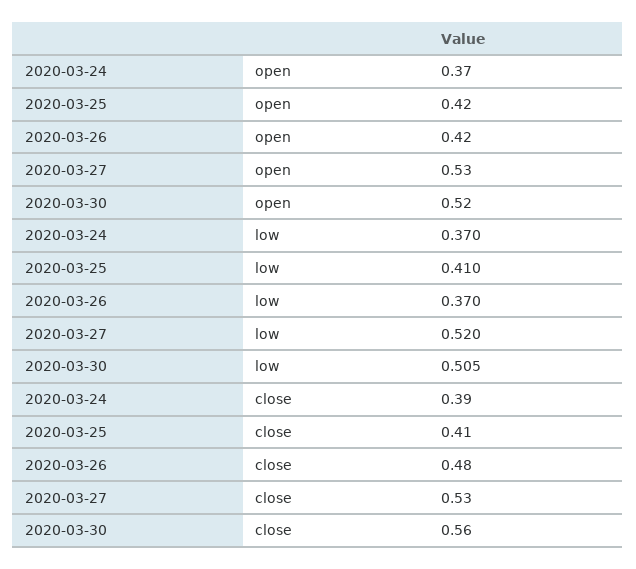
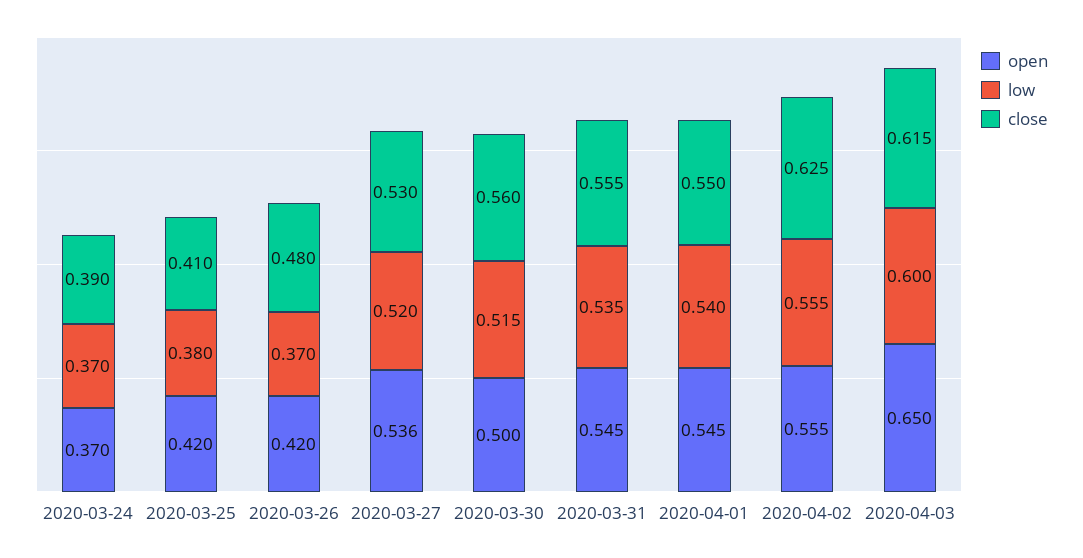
open, 2020-03-27: 0.53 -> 0.536
open, 2020-03-30: 0.52 -> 0.5
low, 2020-03-25: 0.41 -> 0.38
low, 2020-03-30: 0.505 -> 0.515
open, 2020-03-31: none -> 0.545
low, 2020-03-31: none -> 0.535
close, 2020-03-31: none -> 0.555
open, 2020-04-01: none -> 0.545
low, 2020-04-01: none -> 0.54
close, 2020-04-01: none -> 0.55
open, 2020-04-02: none -> 0.555
low, 2020-04-02: none -> 0.555
close, 2020-04-02: none -> 0.625
open, 2020-04-03: none -> 0.65
low, 2020-04-03: none -> 0.6
close, 2020-04-03: none -> 0.615

